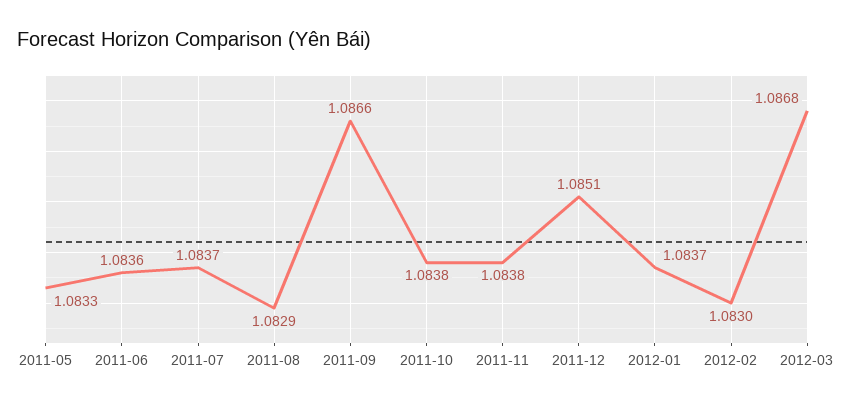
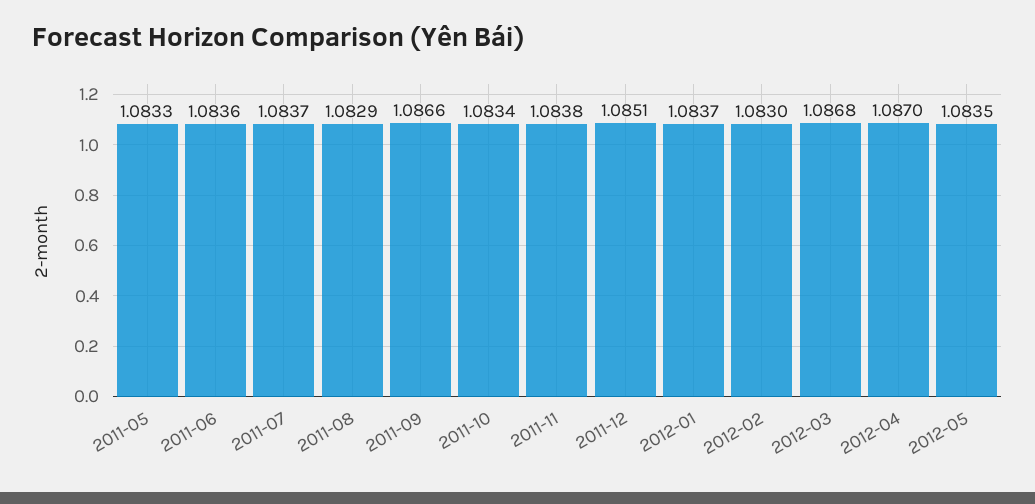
2011-10: 1.0838 -> 1.0834
2012-04: none -> 1.087
2012-05: none -> 1.0835

